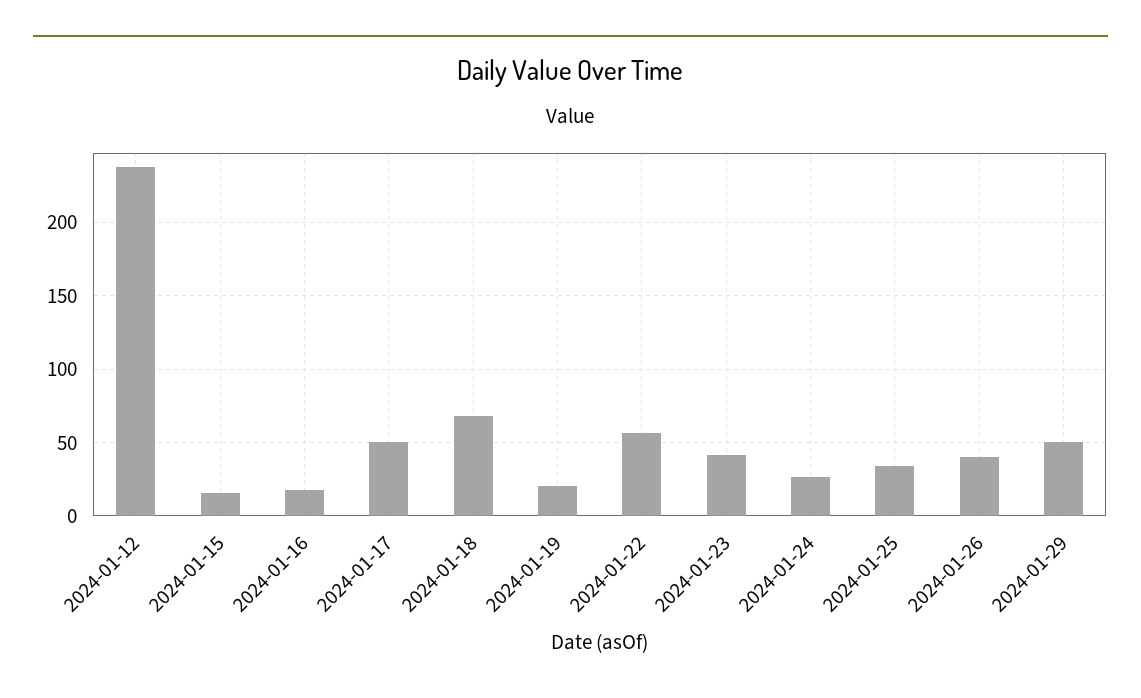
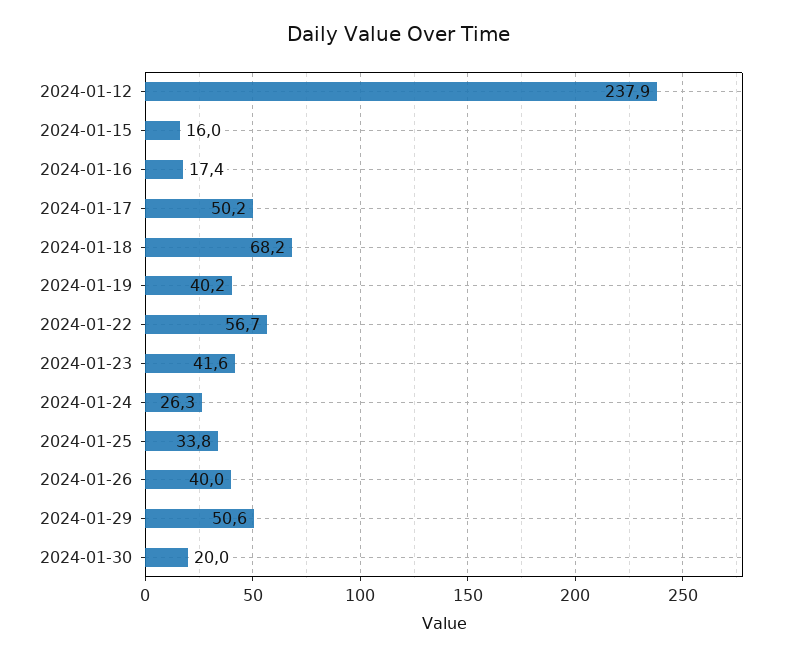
2024-01-19: 20 -> 40.2
2024-01-30: none -> 20

